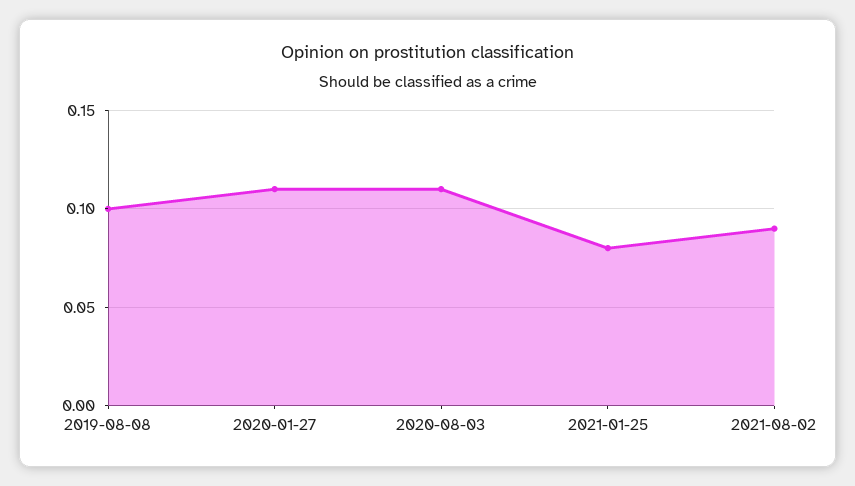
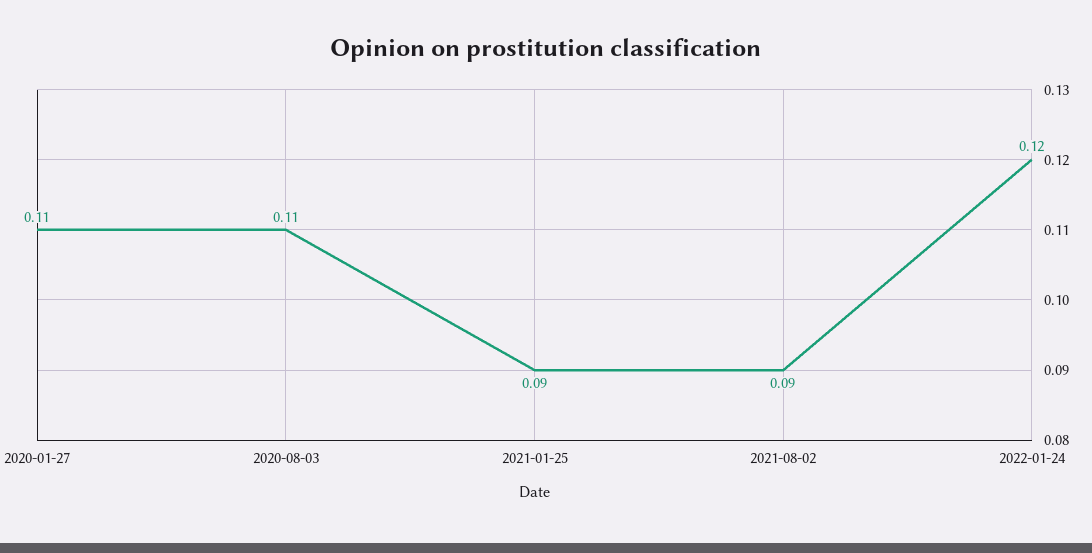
2019-08-08: 0.1 -> none
2021-01-25: 0.08 -> 0.09
2022-01-24: none -> 0.12

